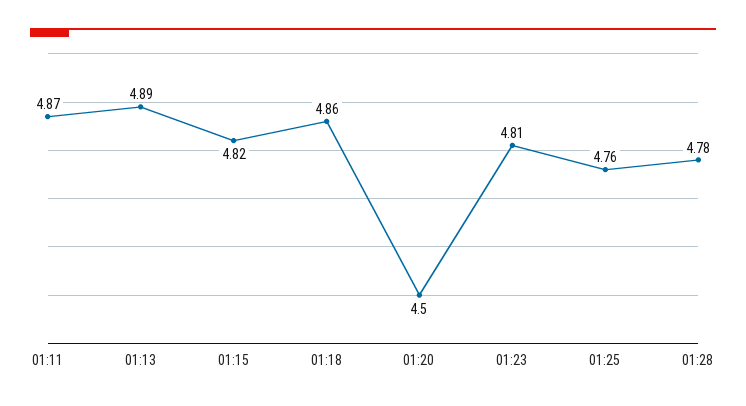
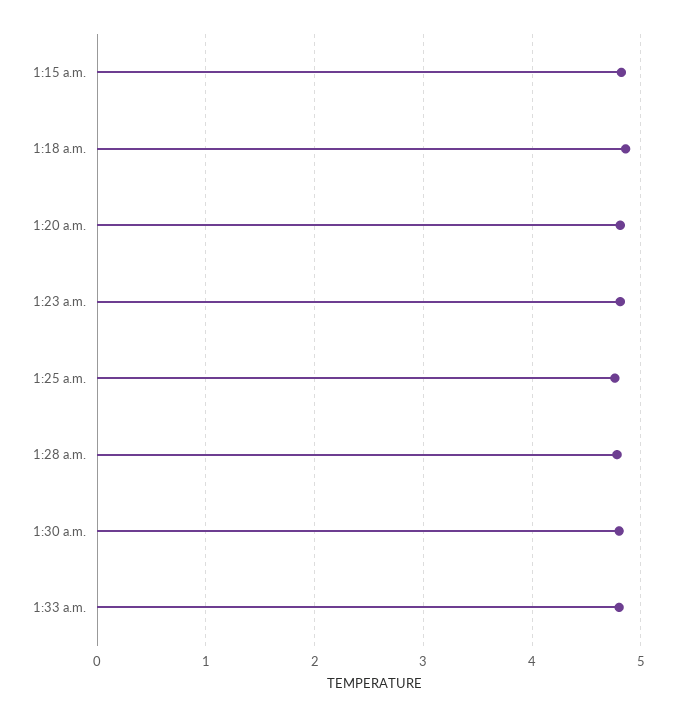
01:11: 4.87 -> none
01:13: 4.89 -> none
01:20: 4.5 -> 4.8
1:30 a.m.: none -> 4.8
1:33 a.m.: none -> 4.8

